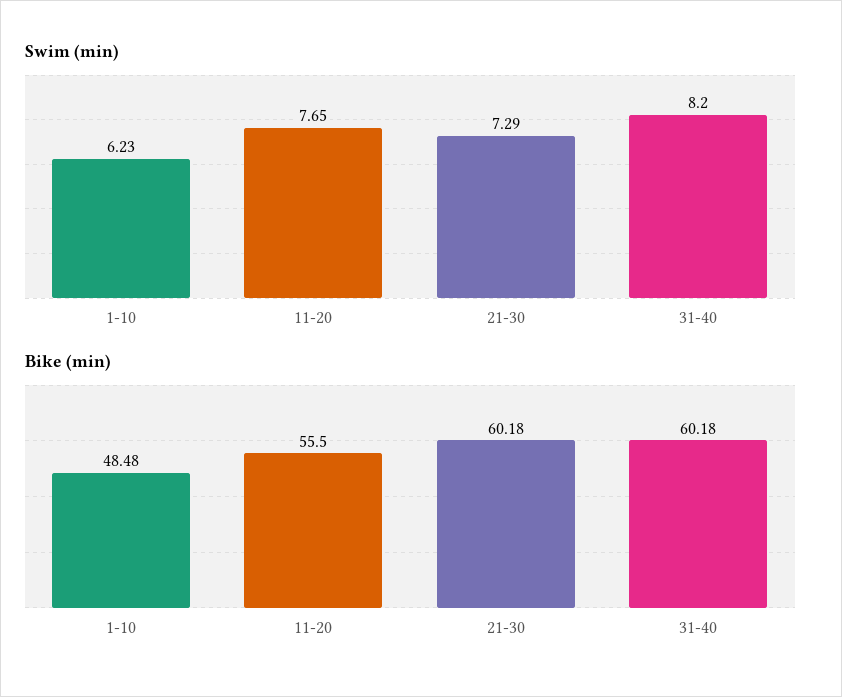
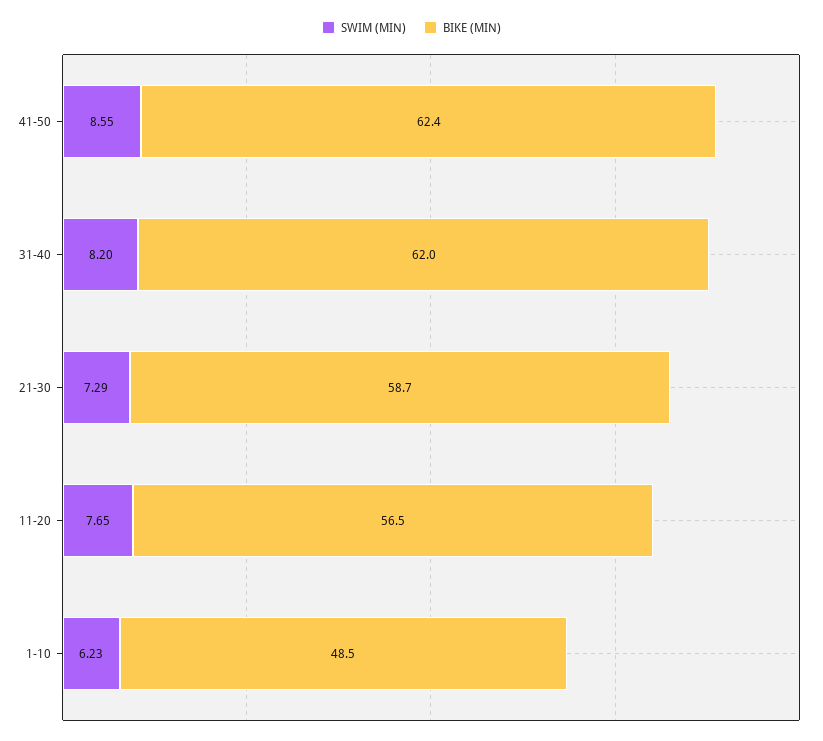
Bike (min), 11-20: 55.5 -> 56.5
Bike (min), 21-30: 60.18 -> 58.7
Bike (min), 31-40: 60.18 -> 62
Swim (min), 41-50: none -> 8.55
Bike (min), 41-50: none -> 62.4

